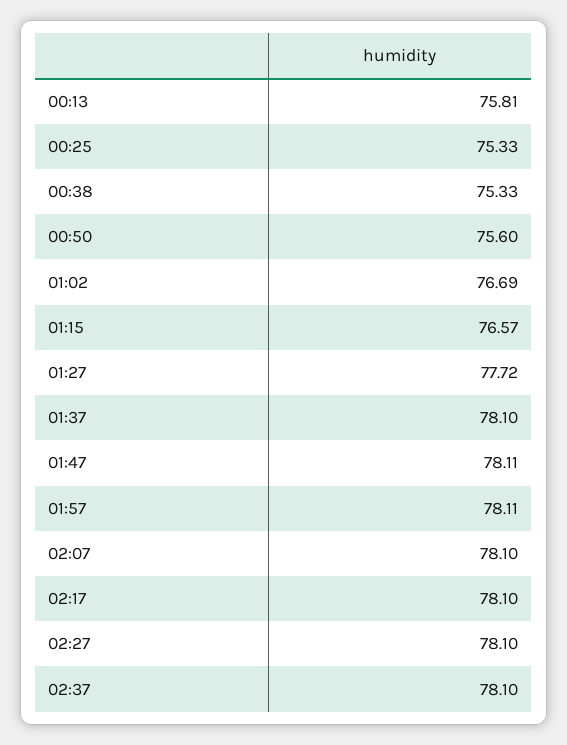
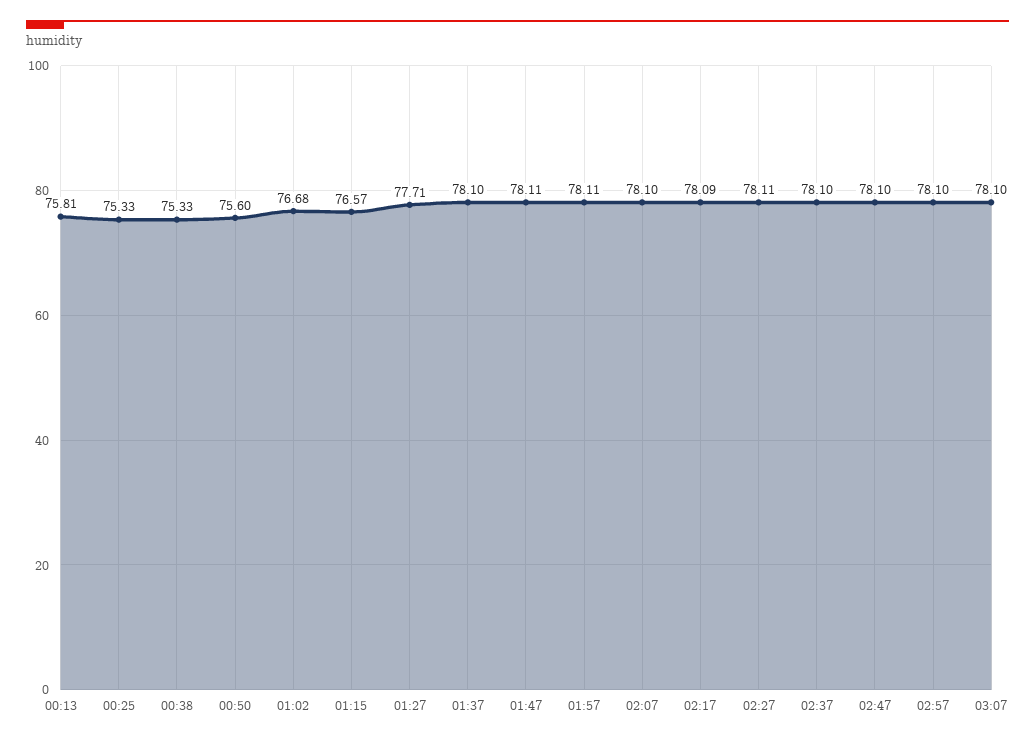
01:02: 76.69 -> 76.68
01:27: 77.72 -> 77.71
02:17: 78.1 -> 78.09
02:27: 78.1 -> 78.11
02:47: none -> 78.1
02:57: none -> 78.1
03:07: none -> 78.1

